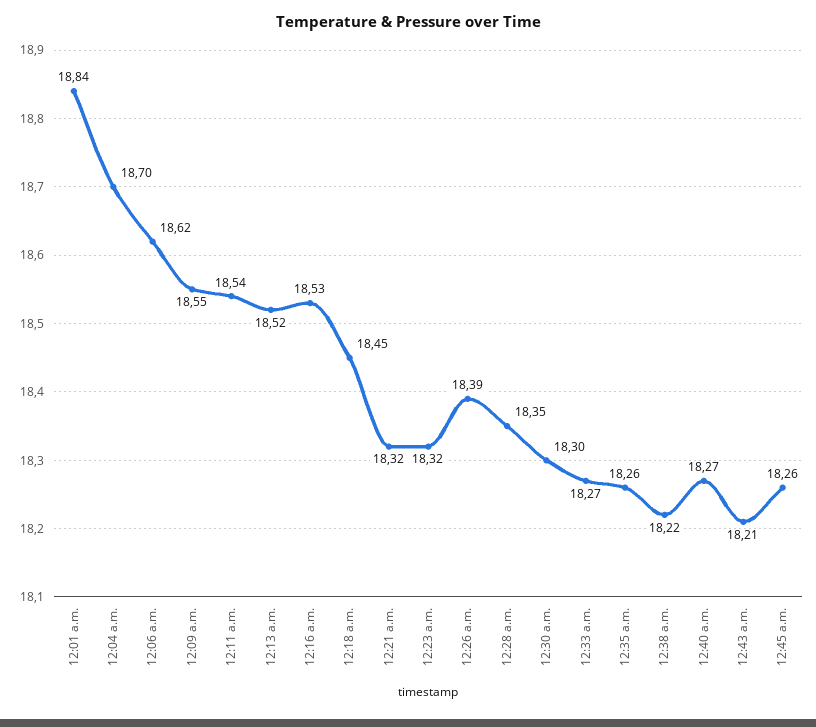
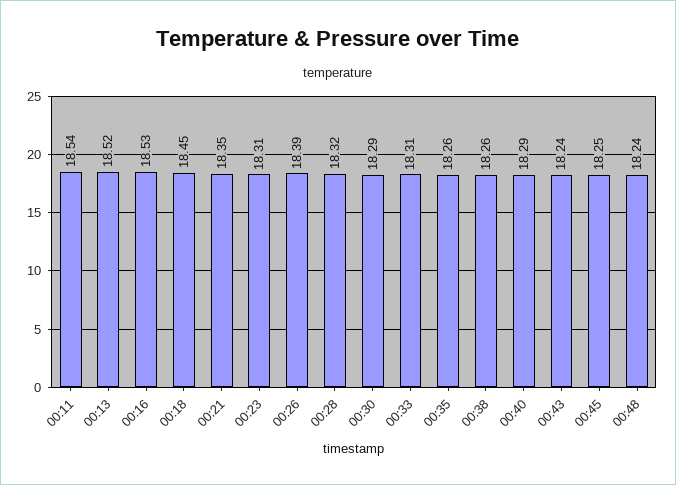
12:01 a.m.: 18.84 -> none
12:04 a.m.: 18.7 -> none
12:06 a.m.: 18.62 -> none
12:09 a.m.: 18.55 -> none
12:21 a.m.: 18.32 -> 18.35
12:23 a.m.: 18.32 -> 18.31
12:28 a.m.: 18.35 -> 18.32
12:30 a.m.: 18.3 -> 18.29
12:33 a.m.: 18.27 -> 18.31
12:38 a.m.: 18.22 -> 18.26
12:40 a.m.: 18.27 -> 18.29
12:43 a.m.: 18.21 -> 18.24
12:45 a.m.: 18.26 -> 18.25
00:48: none -> 18.24

